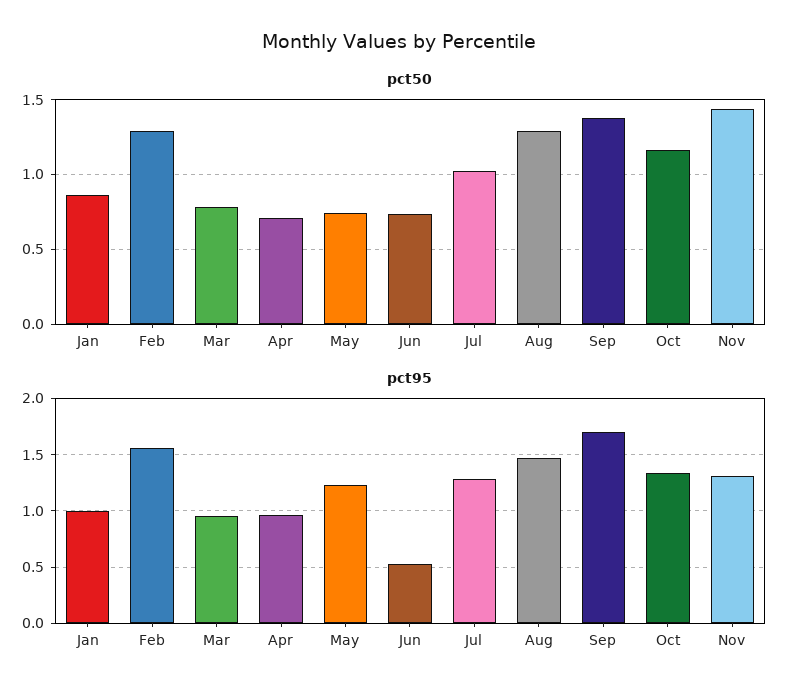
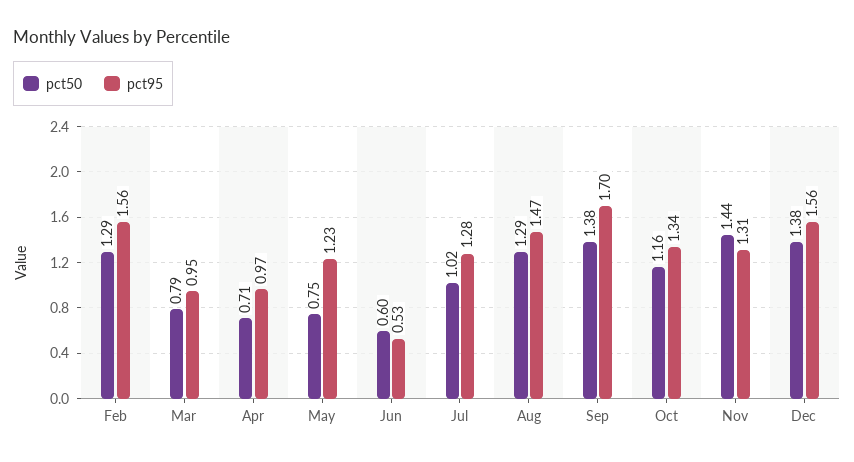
pct50, Jan: 0.85 -> none
pct50, Jun: 0.75 -> 0.6
pct95, Jan: 1 -> none
pct50, Dec: none -> 1.38
pct95, Dec: none -> 1.56

